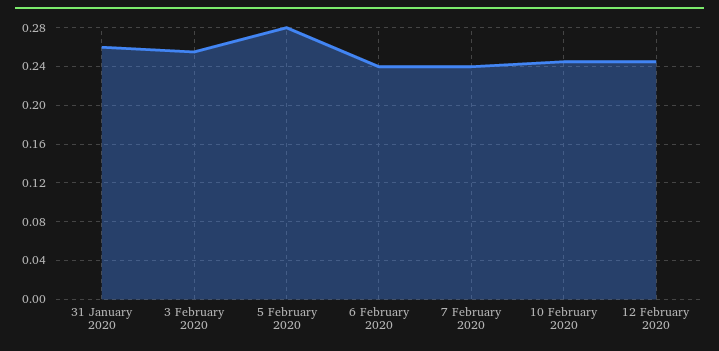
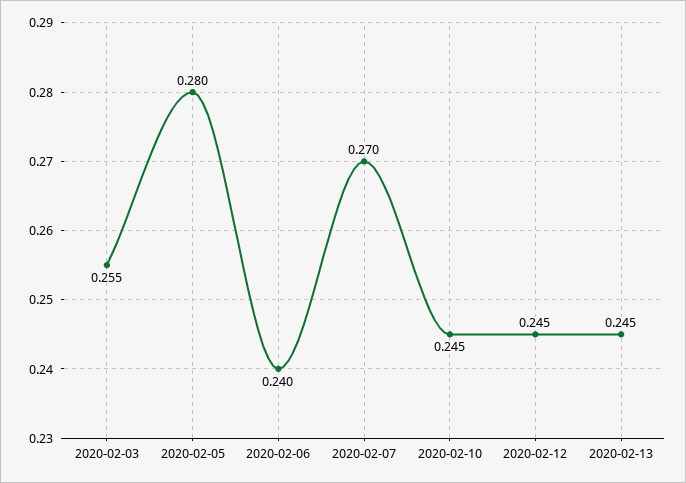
31 January 2020: 0.26 -> none
7 February 2020: 0.24 -> 0.27
2020-02-13: none -> 0.245

